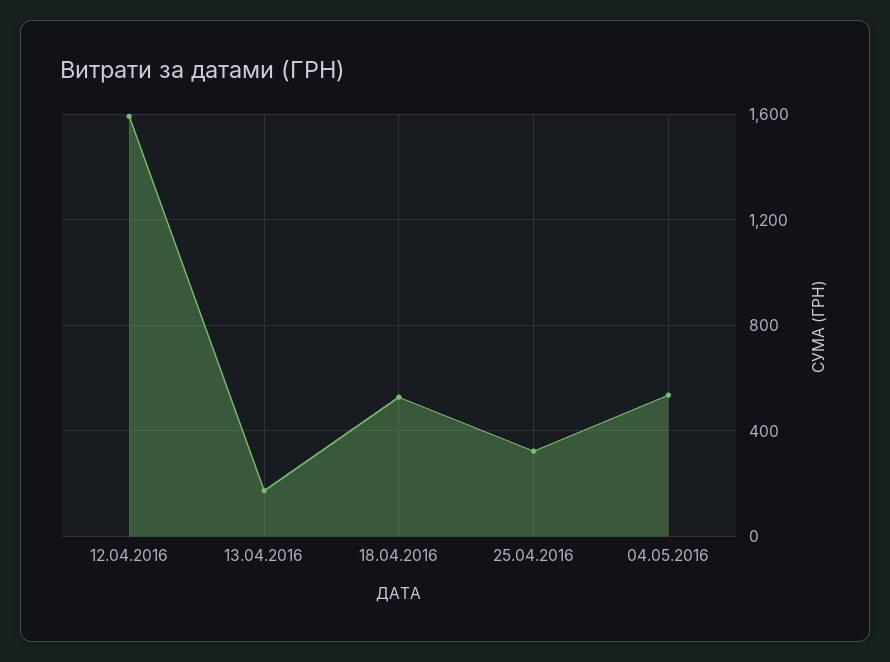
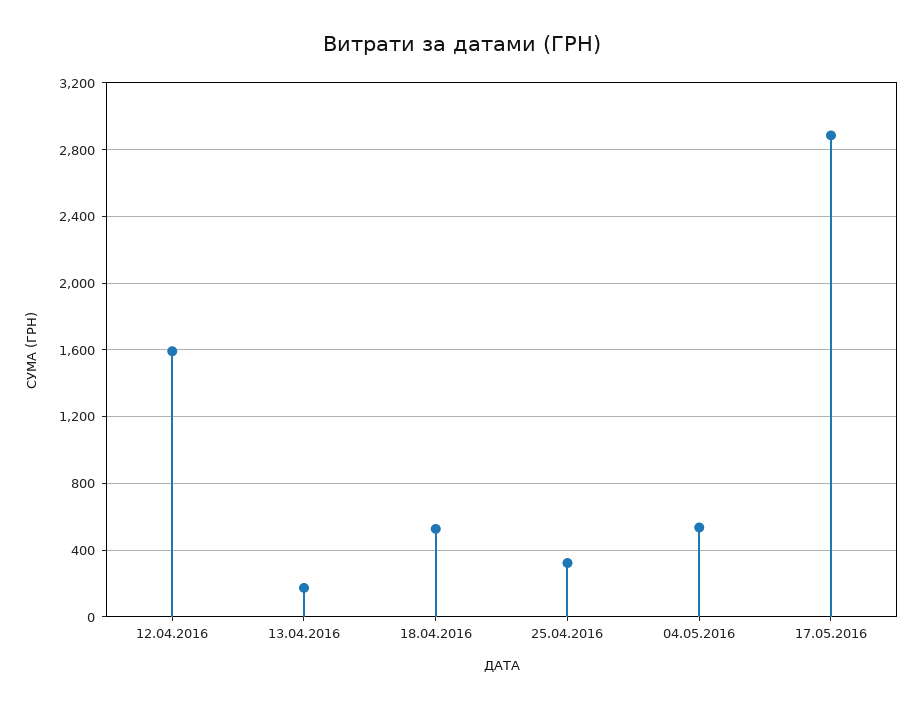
17.05.2016: none -> 2900

